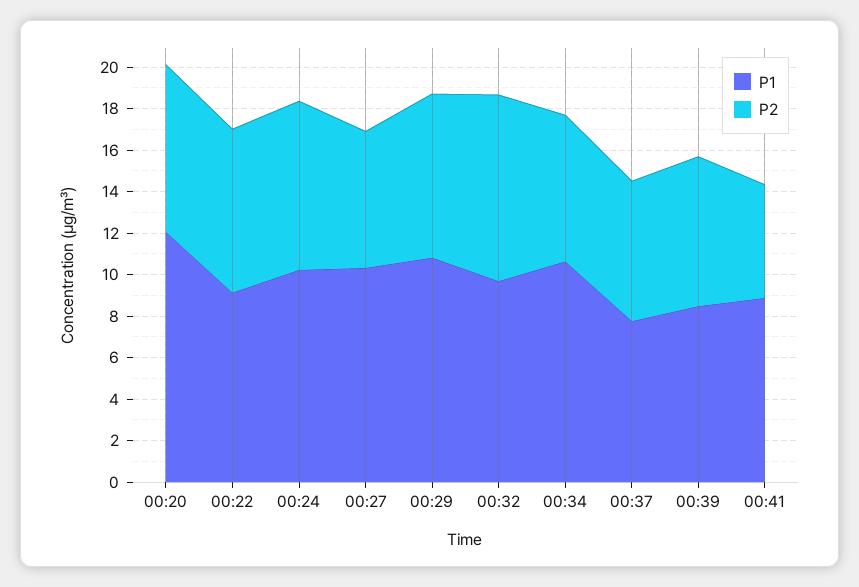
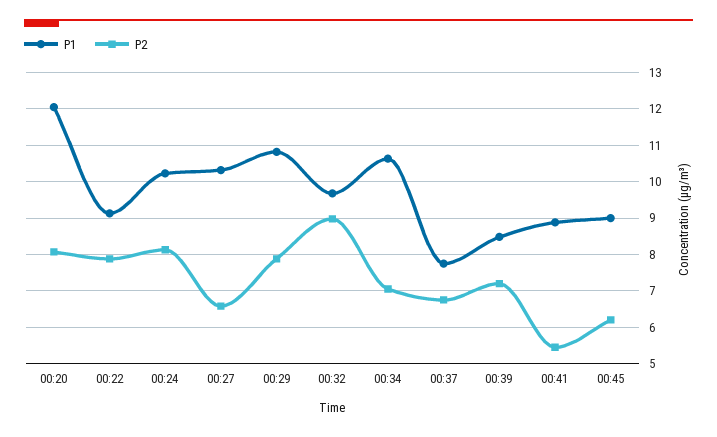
P1, 00:45: none -> 9
P2, 00:45: none -> 6.2

